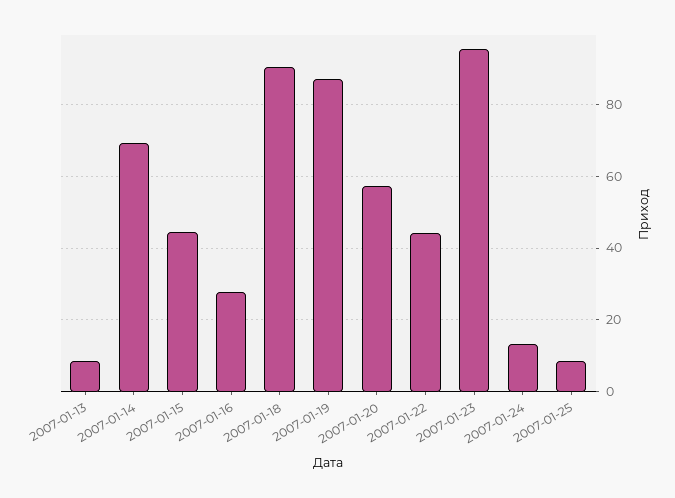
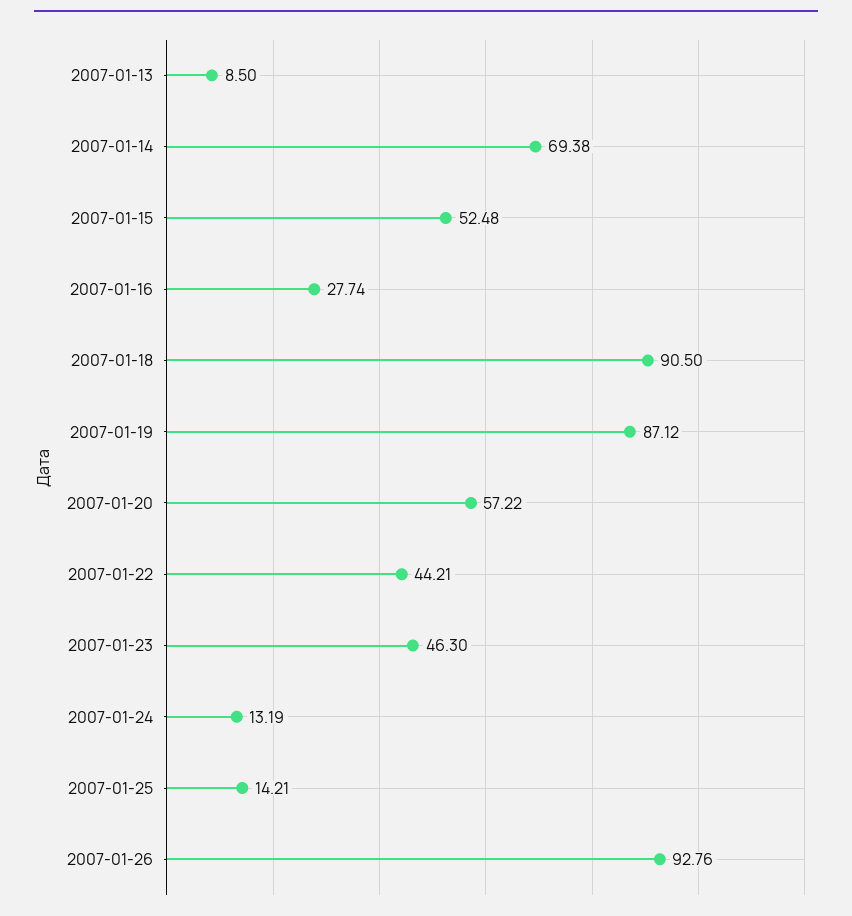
2007-01-15: 44 -> 52.48
2007-01-23: 96 -> 46.3
2007-01-25: 8 -> 14.21
2007-01-26: none -> 92.76

